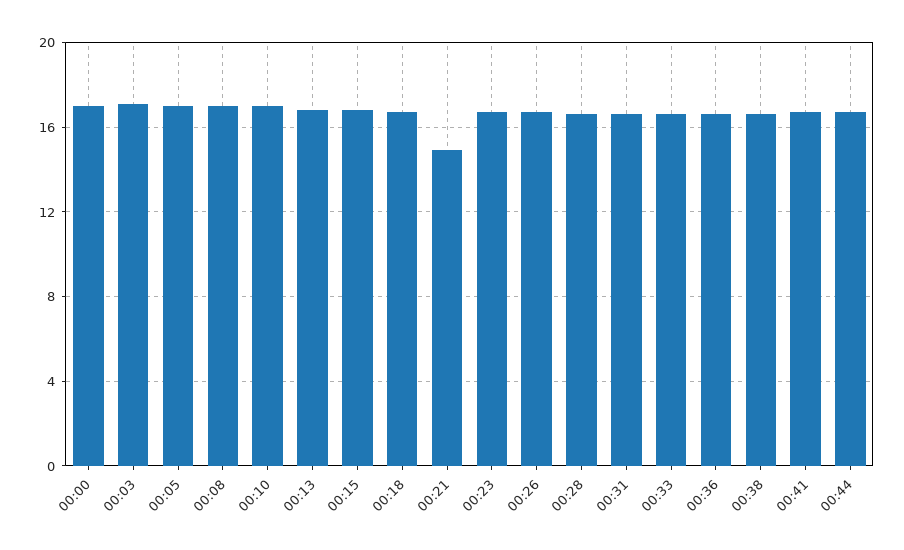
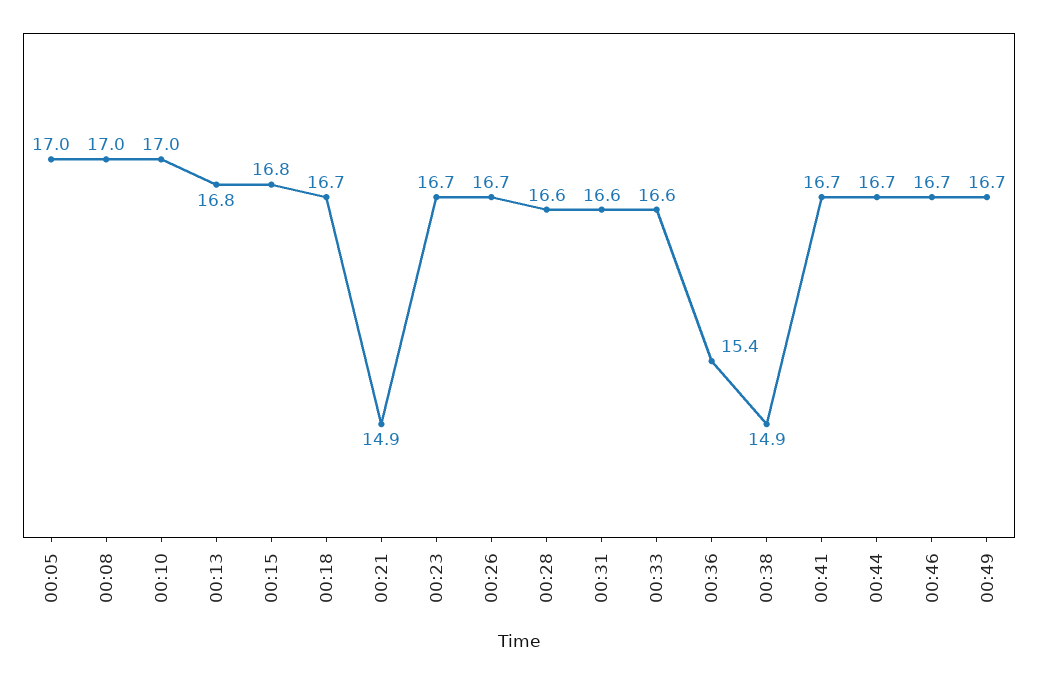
00:00: 17 -> none
00:03: 17 -> none
00:36: 16.5 -> 15.4
00:38: 16.5 -> 14.9
00:46: none -> 16.7
00:49: none -> 16.7

